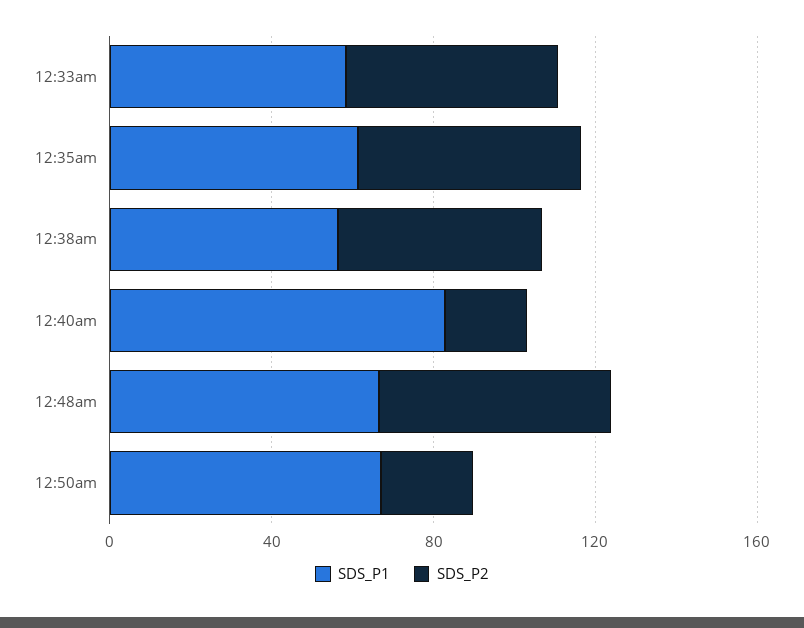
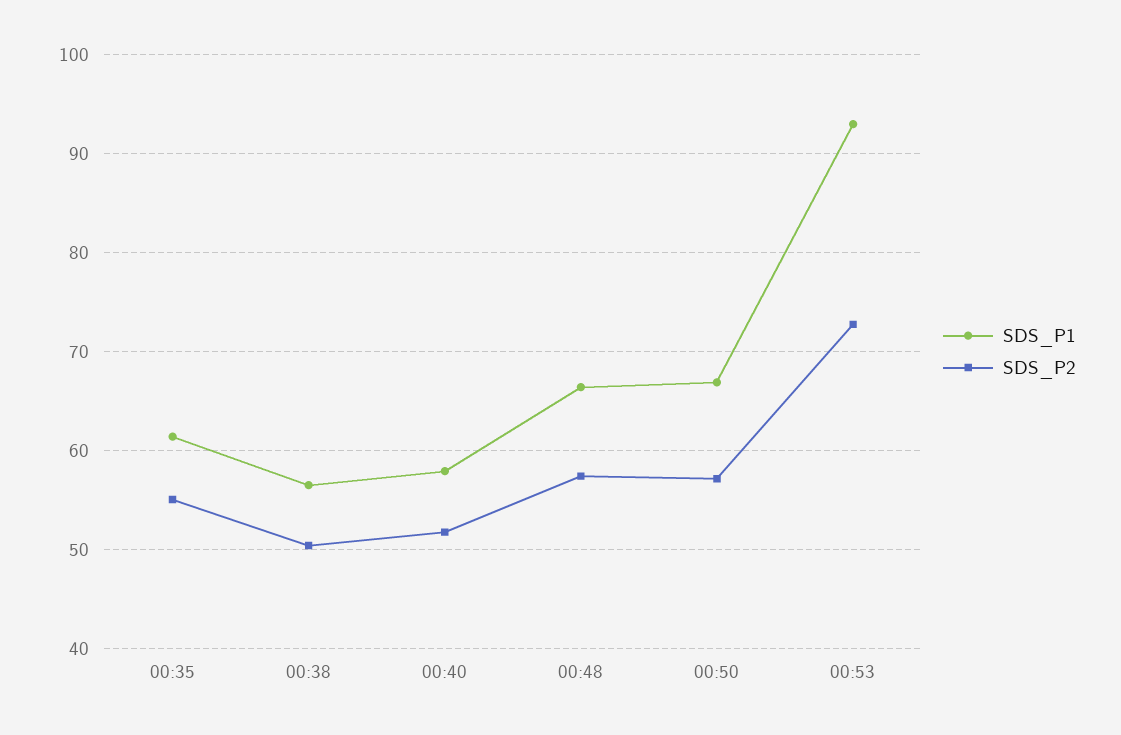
SDS_P1, 12:33am: 60 -> none
SDS_P2, 12:33am: 50 -> none
SDS_P1, 12:40am: 80 -> 58
SDS_P2, 12:40am: 20 -> 52
SDS_P2, 12:50am: 20 -> 57
SDS_P1, 00:53: none -> 93
SDS_P2, 00:53: none -> 73

